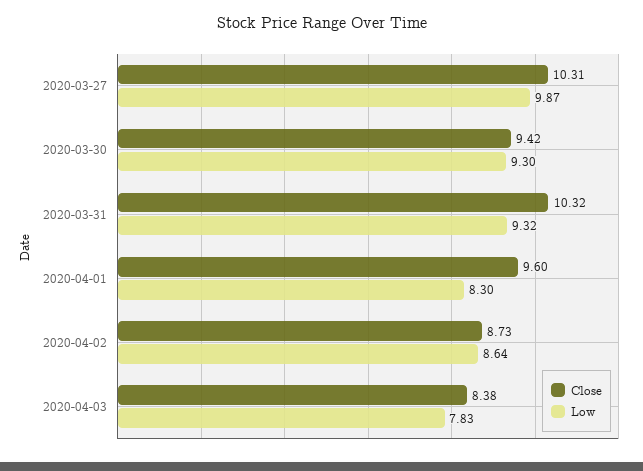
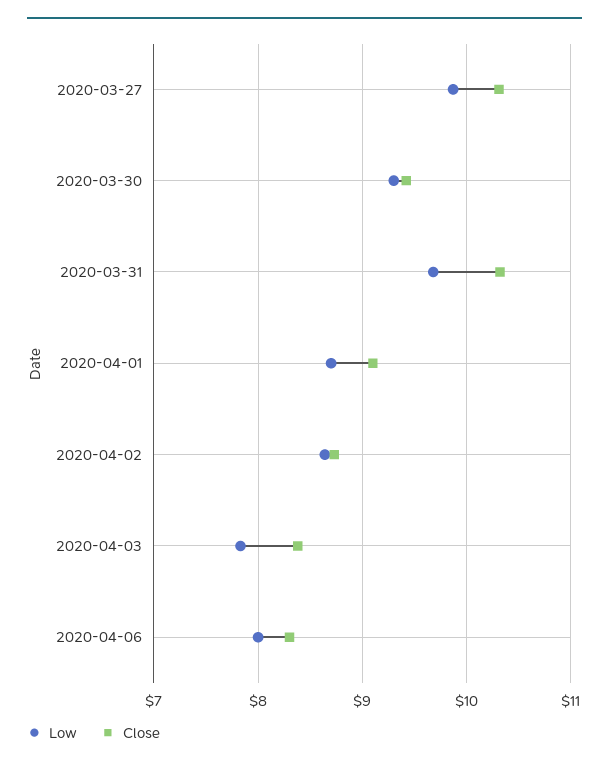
Low, 2020-03-31: 9.32 -> 9.7
Close, 2020-04-01: 9.6 -> 9.1
Low, 2020-04-01: 8.3 -> 8.7
Low, 2020-04-06: none -> 8
Close, 2020-04-06: none -> 8.3

